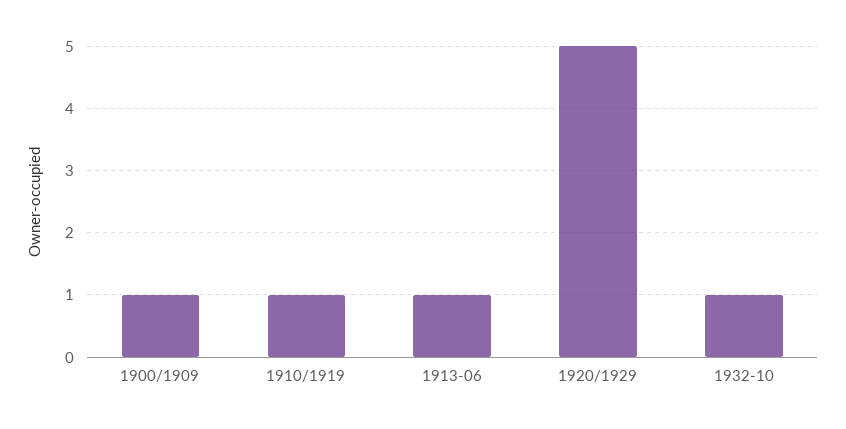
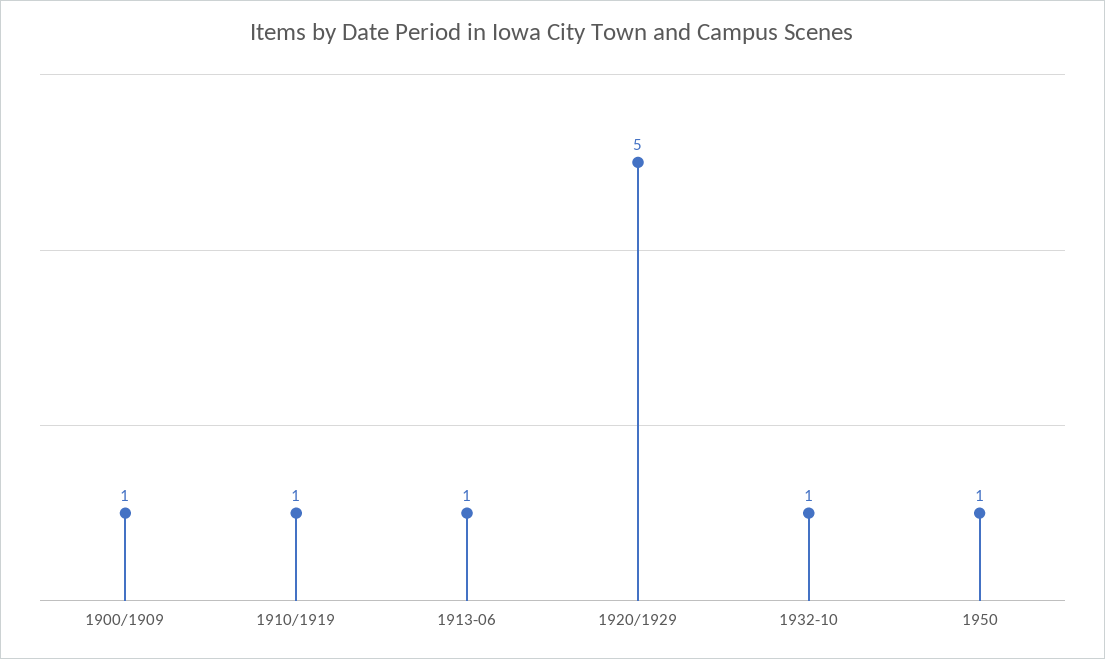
1950: none -> 1

